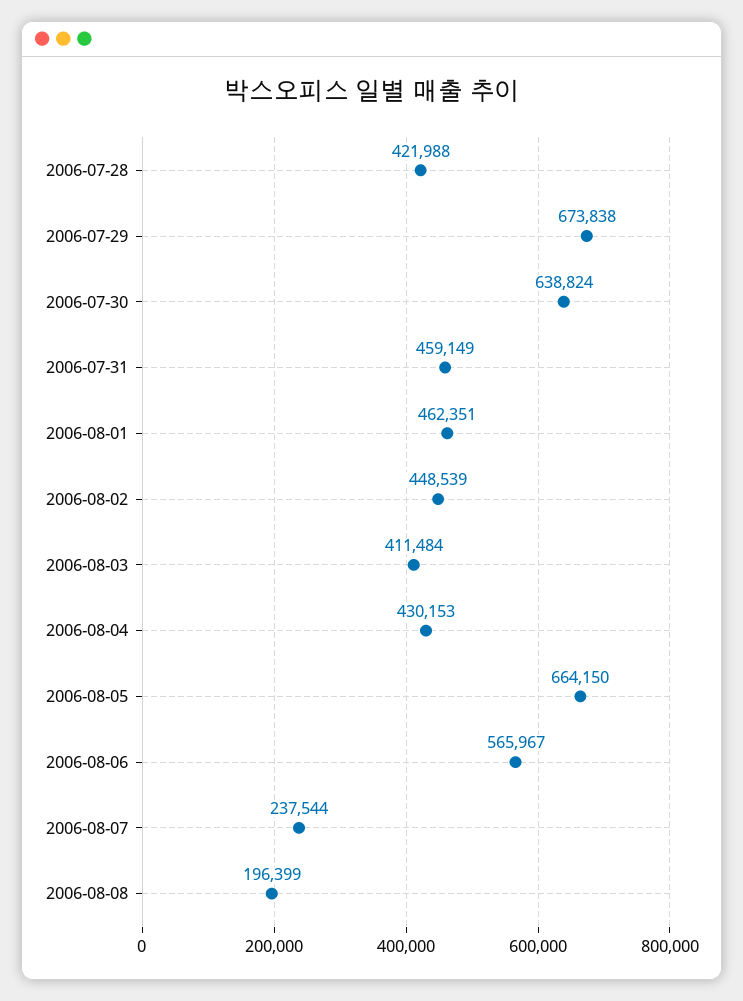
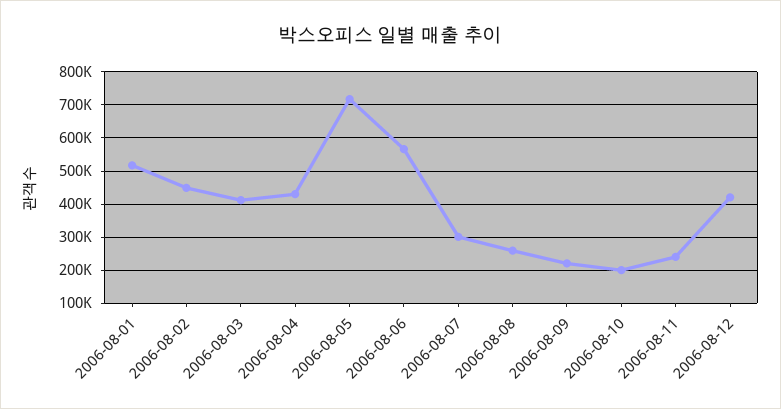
2006-07-28: 421988 -> none
2006-07-29: 673838 -> none
2006-07-30: 638824 -> none
2006-07-31: 459149 -> none
2006-08-01: 462351 -> 520000
2006-08-05: 664150 -> 720000
2006-08-07: 237544 -> 300000
2006-08-08: 196399 -> 260000
2006-08-09: none -> 220000
2006-08-10: none -> 200000
2006-08-11: none -> 240000
2006-08-12: none -> 420000

